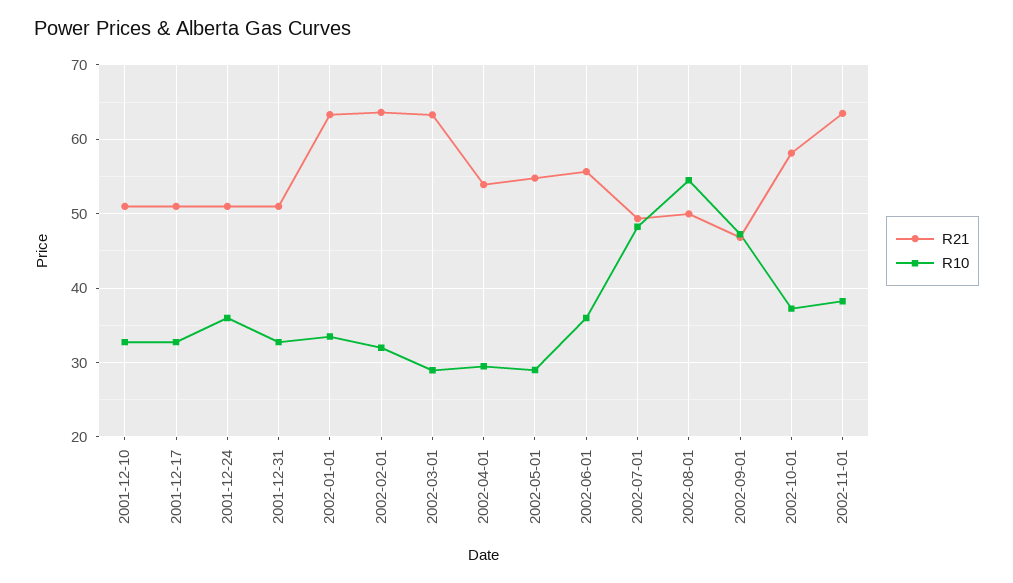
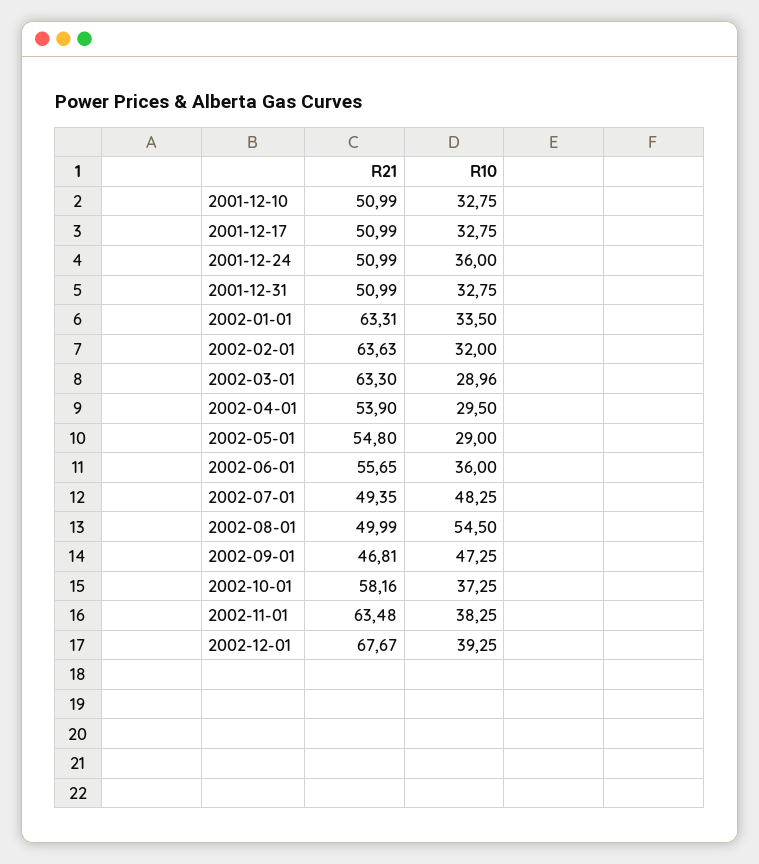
R21, 2002-12-01: none -> 67.67
R10, 2002-12-01: none -> 39.25

